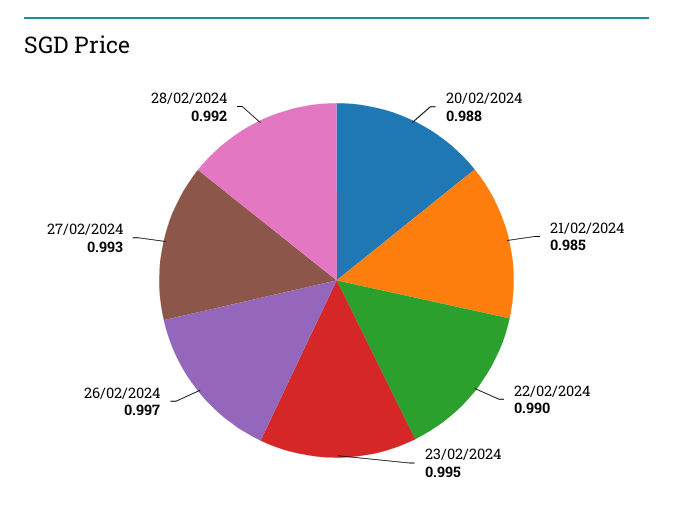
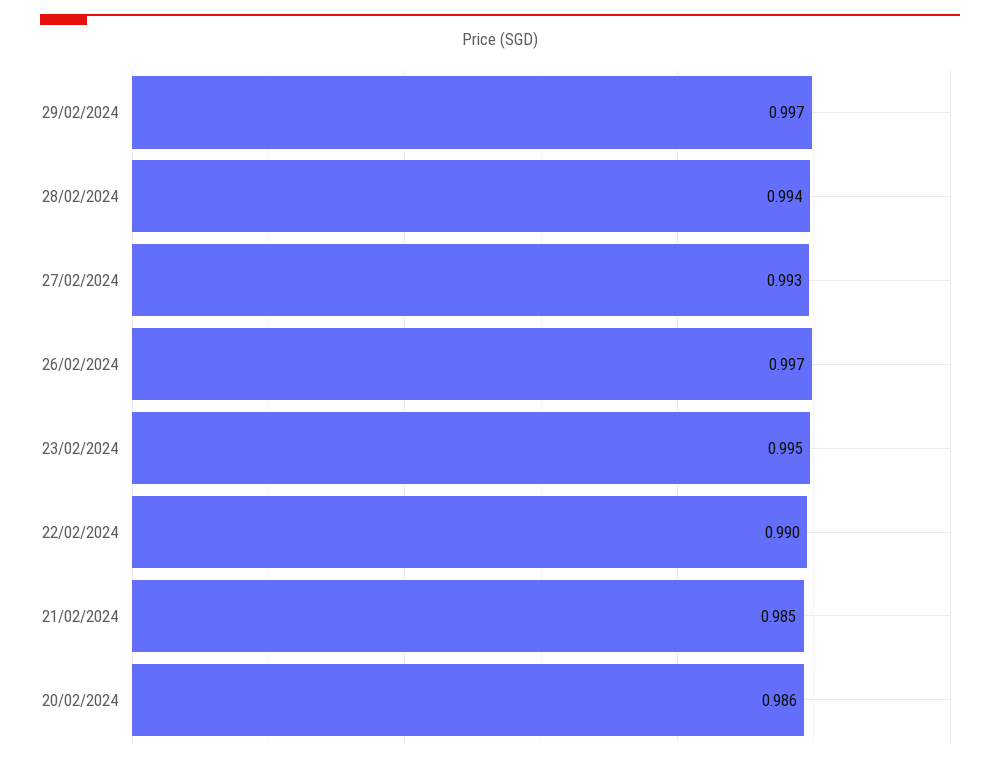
20/02/2024: 0.988 -> 0.986
28/02/2024: 0.992 -> 0.994
29/02/2024: none -> 0.997

